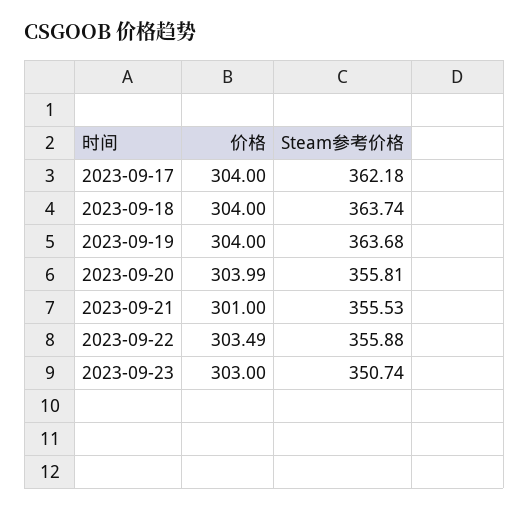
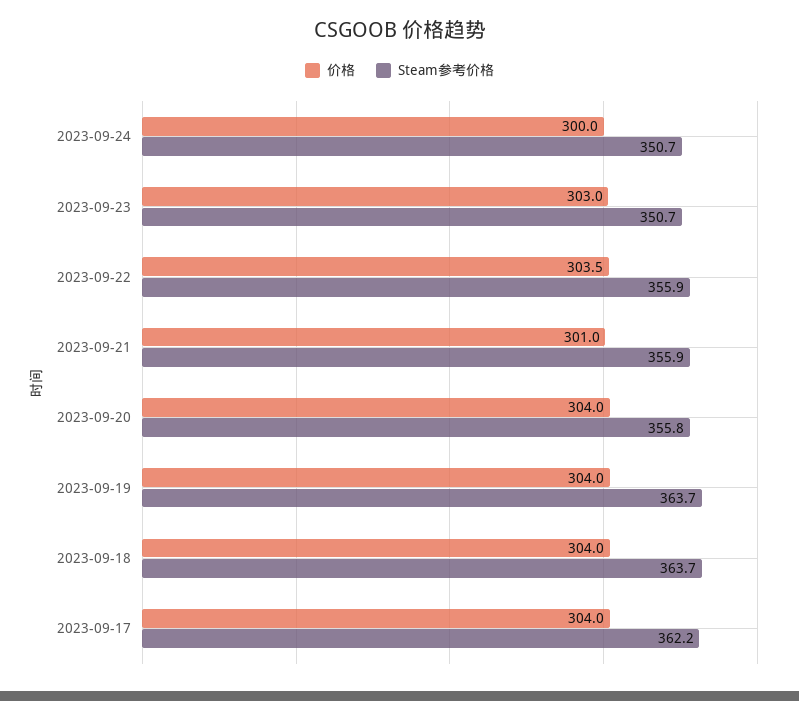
Steam参考价格, 2023-09-21: 355.53 -> 355.9
价格, 2023-09-24: none -> 300
Steam参考价格, 2023-09-24: none -> 350.7

